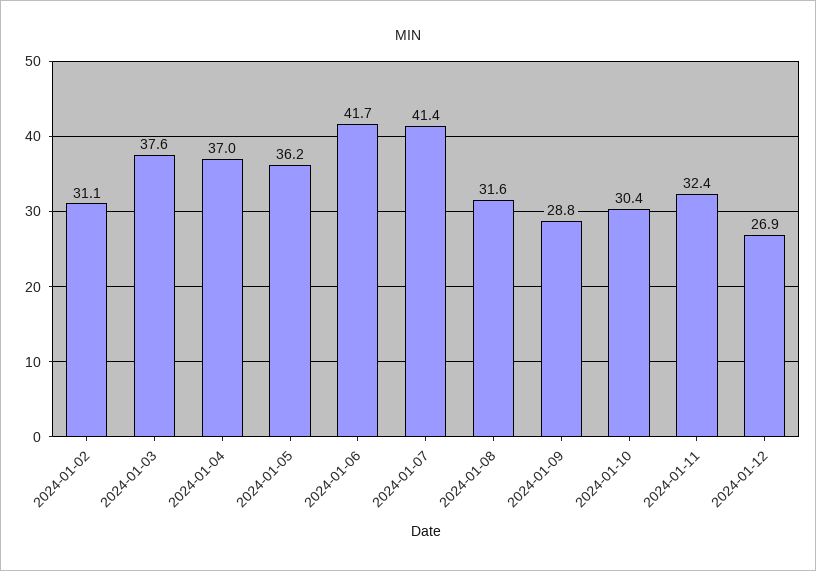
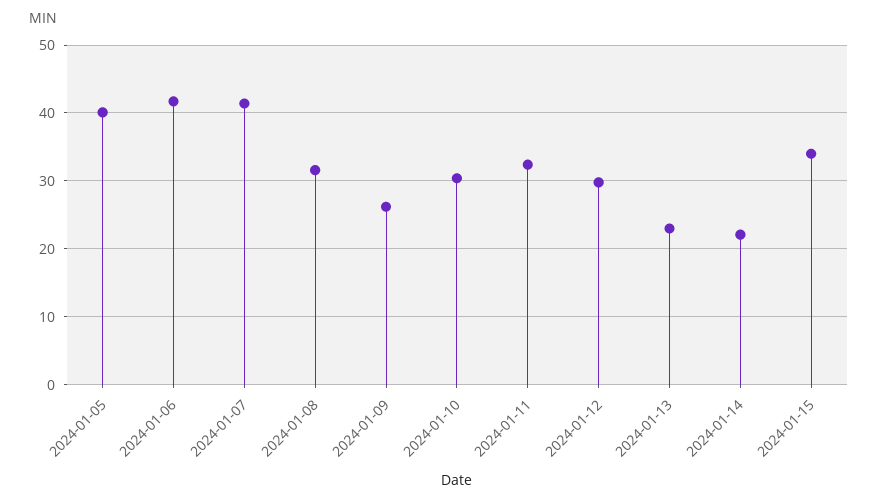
2024-01-02: 31.1 -> none
2024-01-03: 37.6 -> none
2024-01-04: 37 -> none
2024-01-05: 36.2 -> 40
2024-01-09: 28.8 -> 26
2024-01-12: 26.9 -> 30
2024-01-13: none -> 23
2024-01-14: none -> 22
2024-01-15: none -> 34

